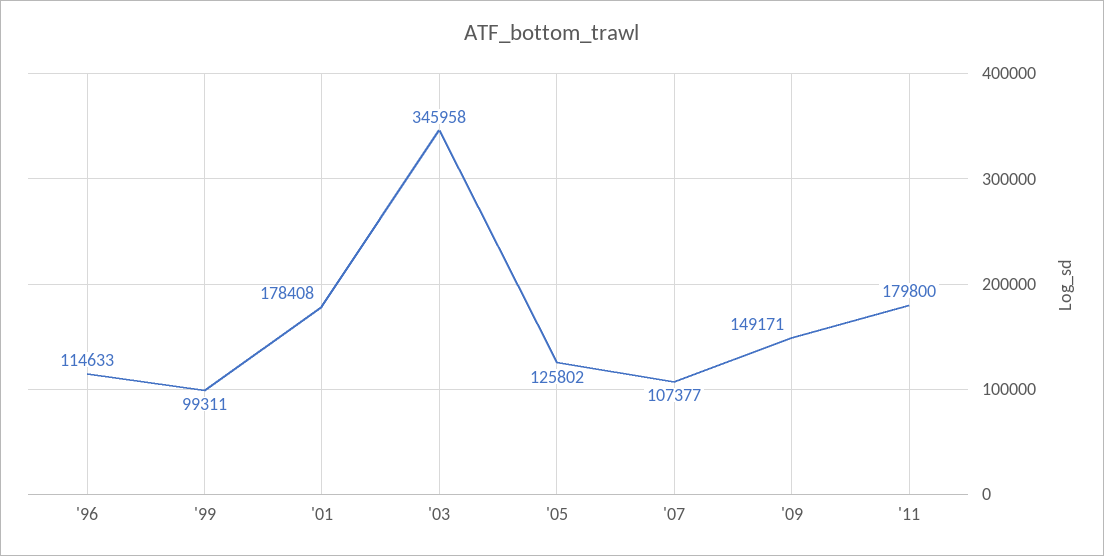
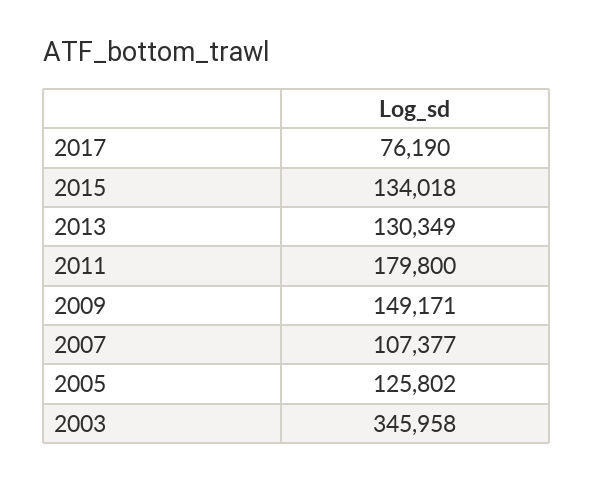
'96: 114633 -> none
'99: 99311 -> none
'01: 178408 -> none
2017: none -> 76190
2015: none -> 134018
2013: none -> 130349

